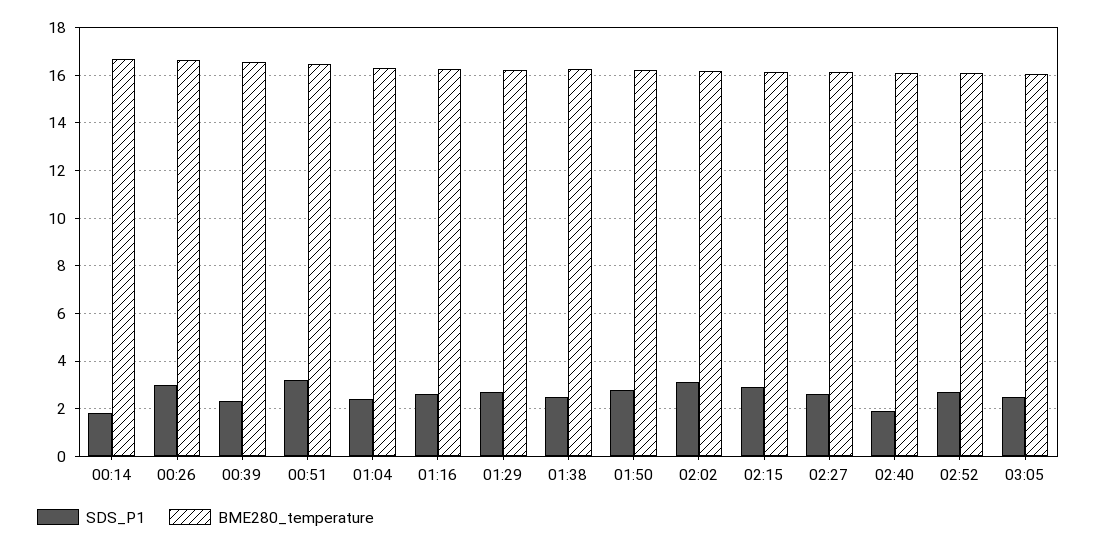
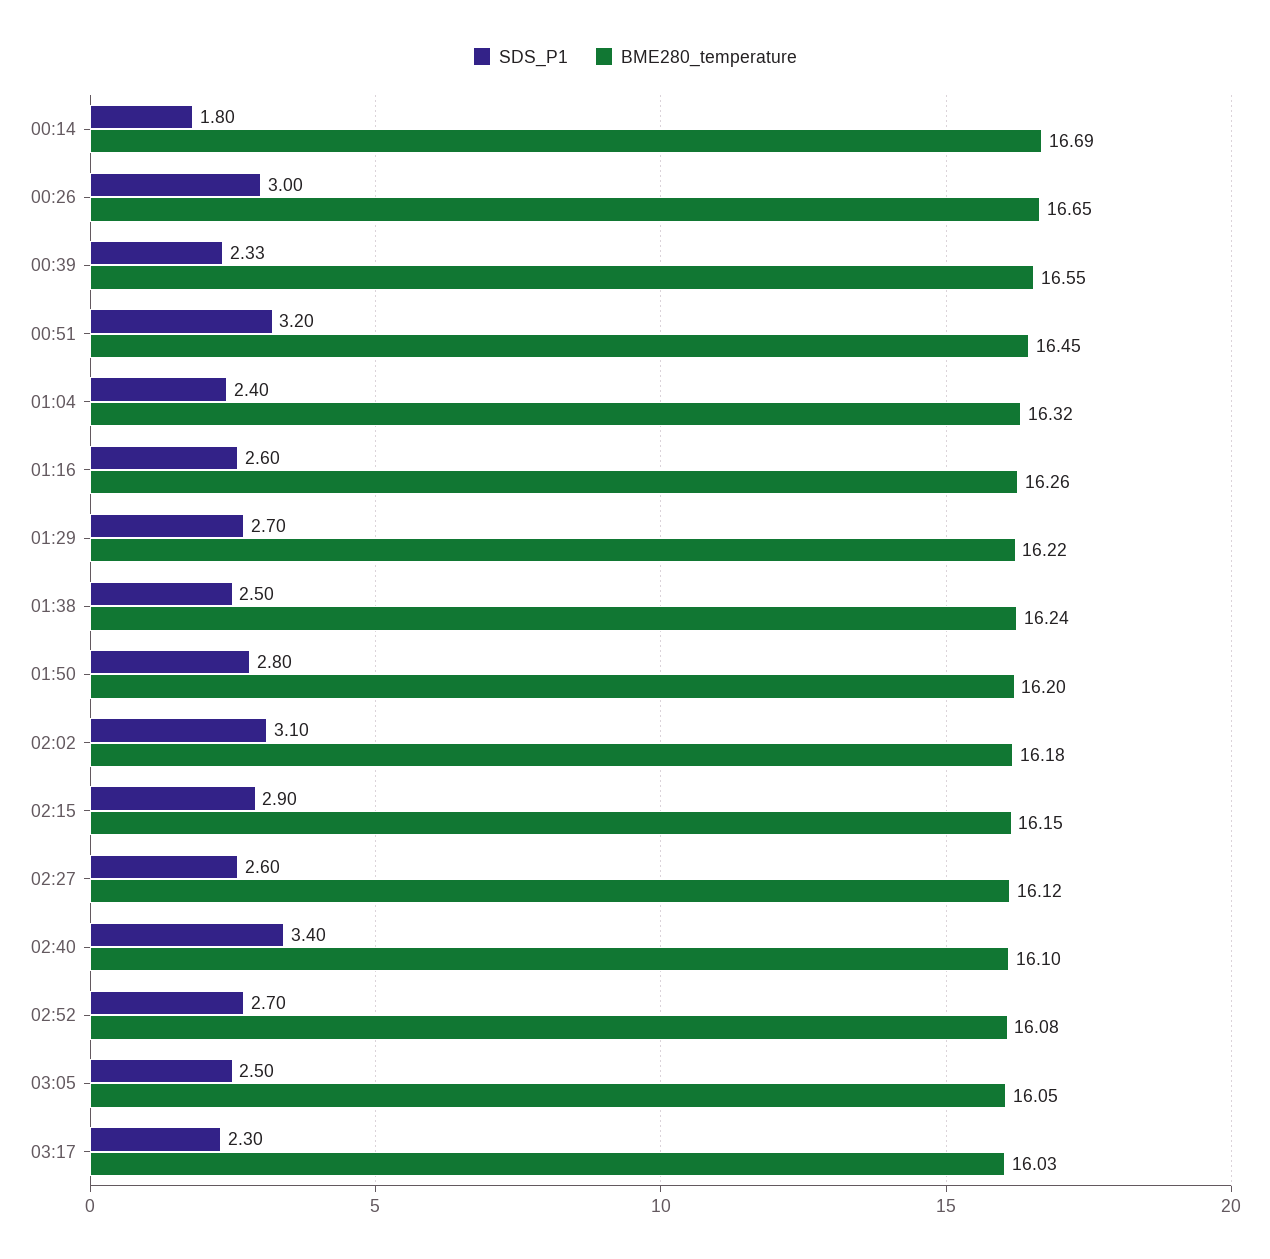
SDS_P1, 02:40: 2 -> 3.4
SDS_P1, 03:17: none -> 2.3
BME280_temperature, 03:17: none -> 16.03

